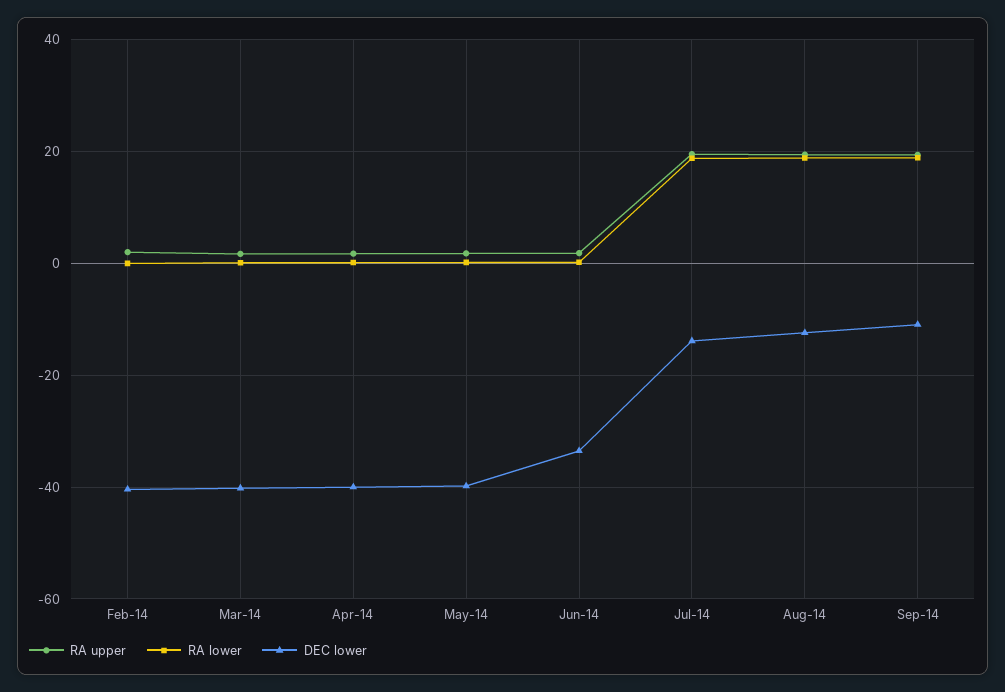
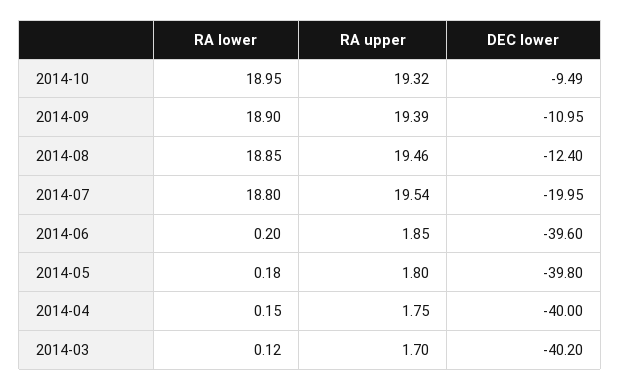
RA upper, Feb-14: 2 -> none
RA lower, Feb-14: 0 -> none
DEC lower, Feb-14: -40 -> none
DEC lower, Jun-14: -34 -> -39.6
DEC lower, Jul-14: -14 -> -19.95
RA lower, 2014-10: none -> 18.95
RA upper, 2014-10: none -> 19.32
DEC lower, 2014-10: none -> -9.49

